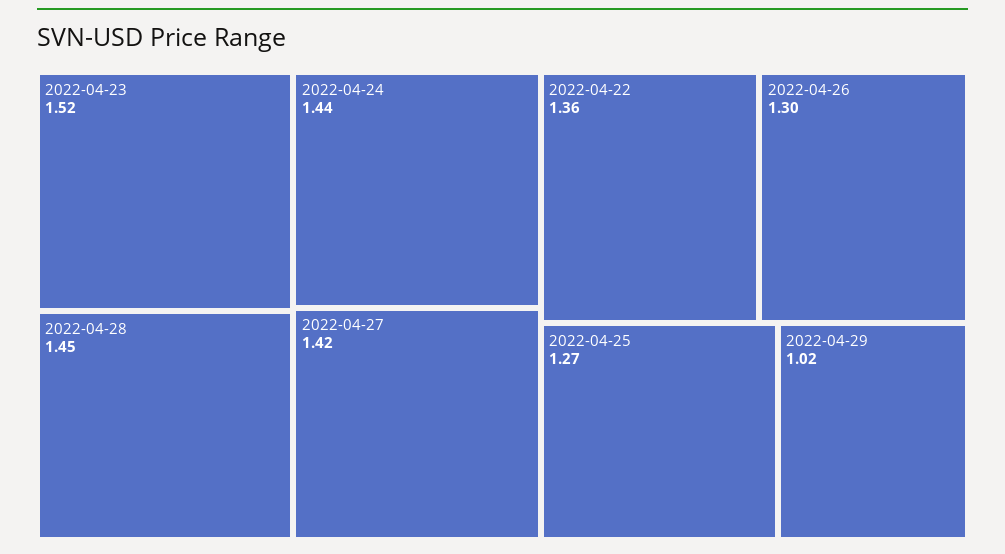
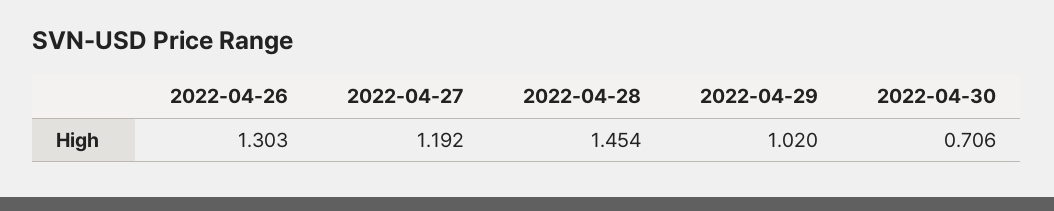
2022-04-23: 1.52 -> none
2022-04-24: 1.44 -> none
2022-04-27: 1.42 -> 1.192
2022-04-22: 1.36 -> none
2022-04-25: 1.27 -> none
2022-04-30: none -> 0.706

